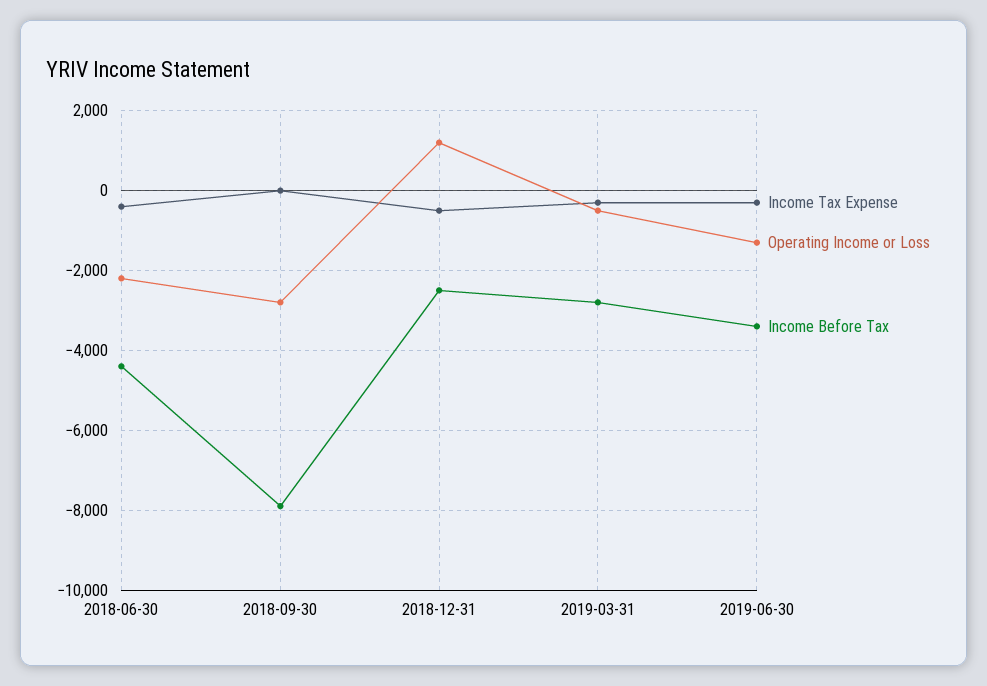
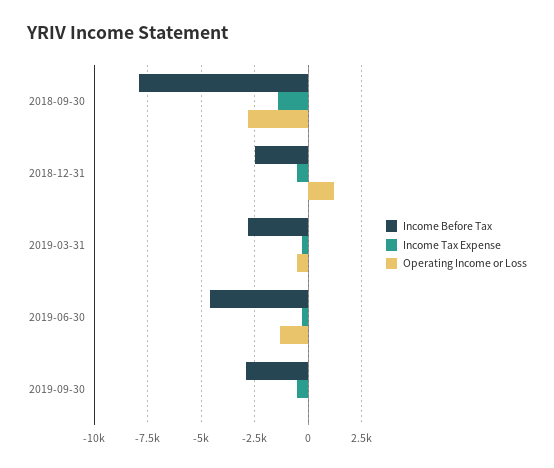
Income Tax Expense, 2018-06-30: -400 -> none
Operating Income or Loss, 2018-06-30: -2200 -> none
Income Before Tax, 2018-06-30: -4400 -> none
Income Tax Expense, 2018-09-30: 0 -> -1500
Income Before Tax, 2019-06-30: -3400 -> -4500
Income Before Tax, 2019-09-30: none -> -3000
Income Tax Expense, 2019-09-30: none -> -500
Operating Income or Loss, 2019-09-30: none -> 0

